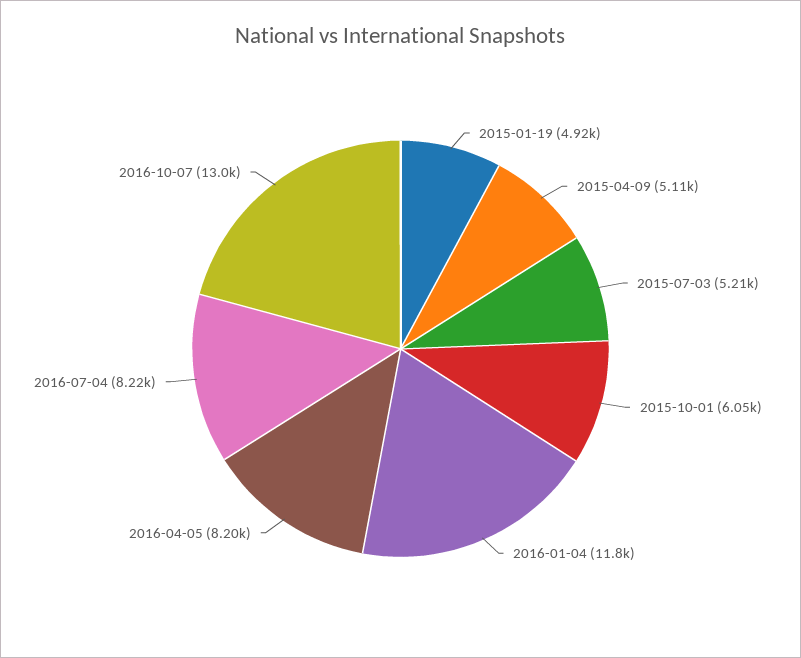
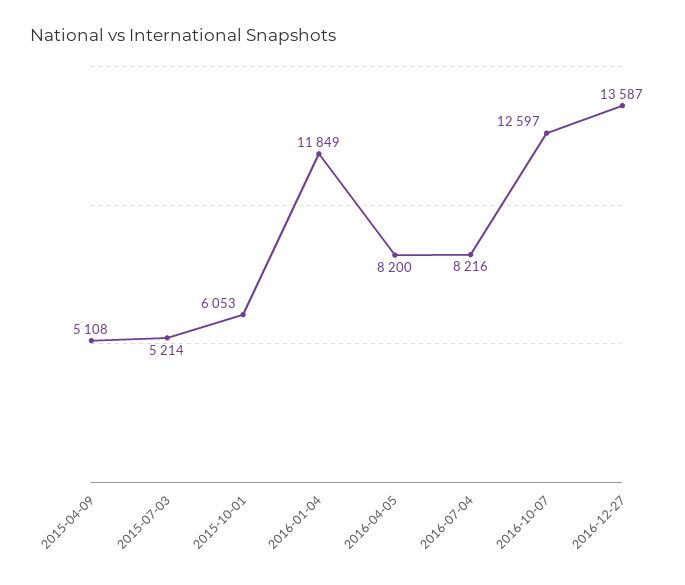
2015-01-19: 4920 -> none
2016-10-07: 13000 -> 12597
2016-12-27: none -> 13587

